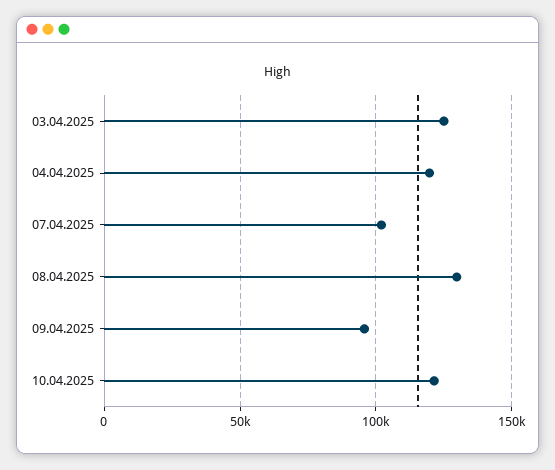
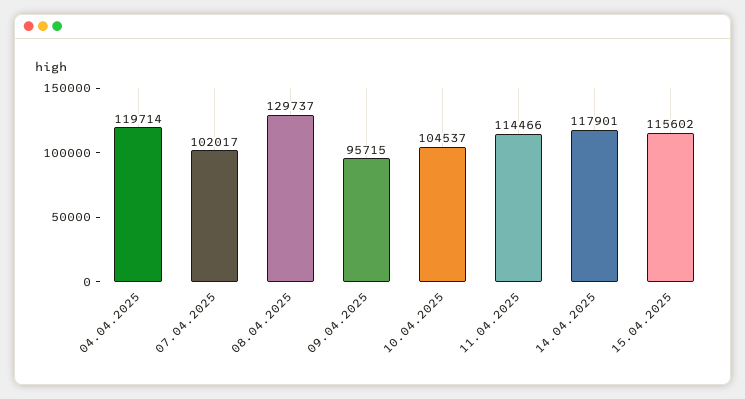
03.04.2025: 125000 -> none
10.04.2025: 120000 -> 104537
11.04.2025: none -> 114466
14.04.2025: none -> 117901
15.04.2025: none -> 115602

